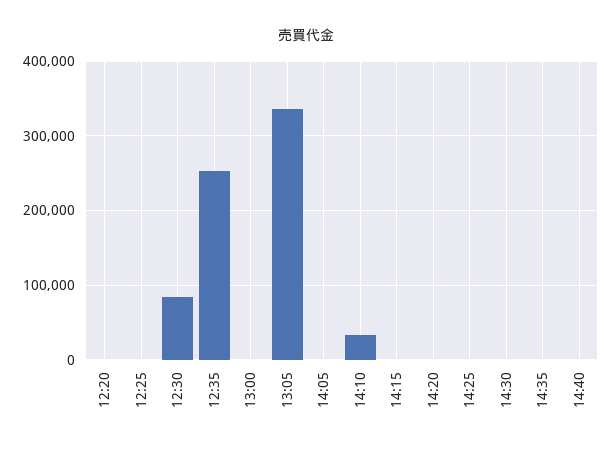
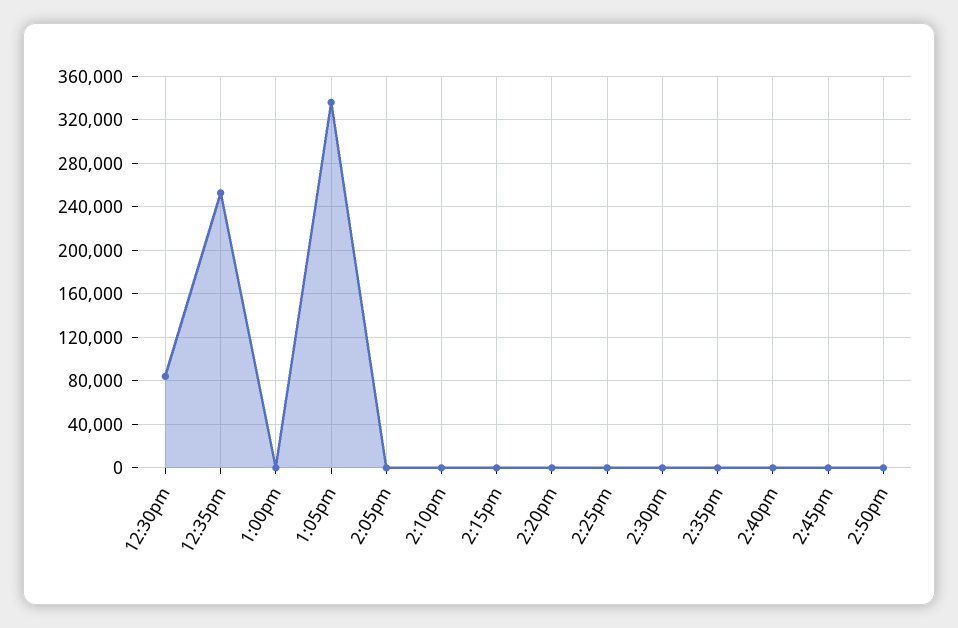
12:20: 0 -> none
12:25: 0 -> none
14:10: 30000 -> 0
2:45pm: none -> 0
2:50pm: none -> 0

